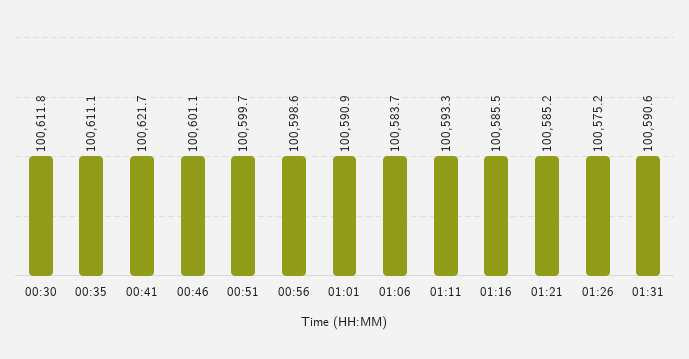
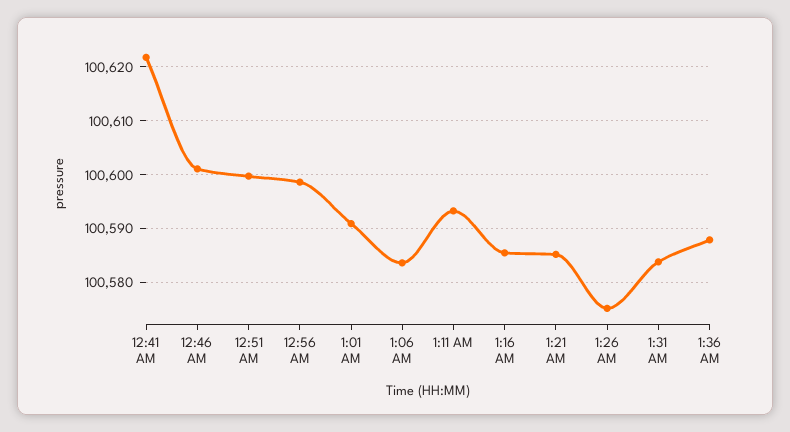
00:30: 100611.8 -> none
00:35: 100611.1 -> none
01:31: 100590.6 -> 100584
1:36 AM: none -> 100588

